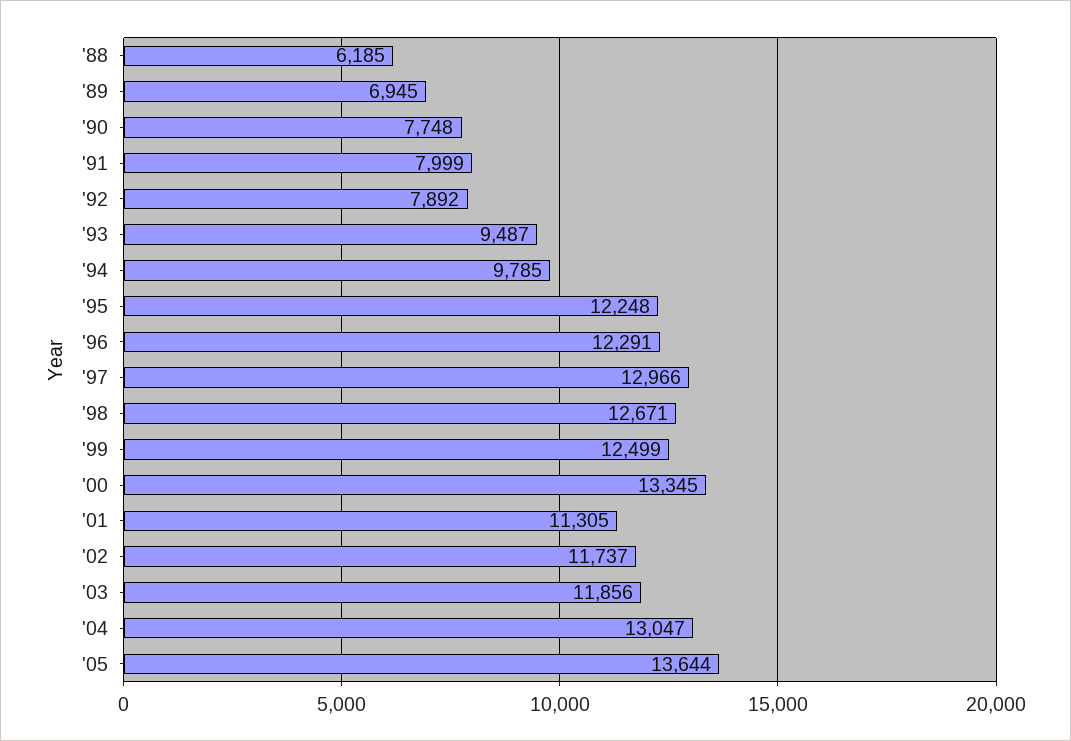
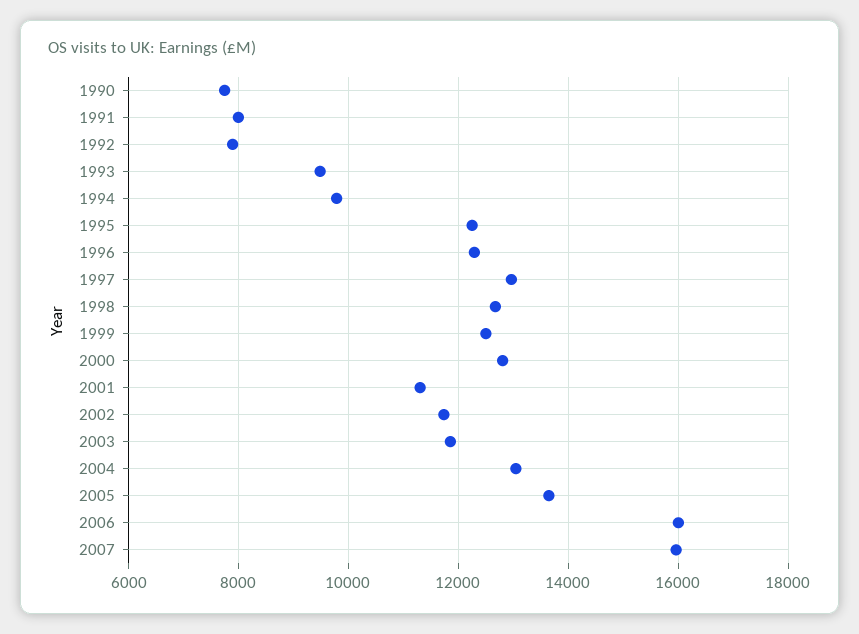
'88: 6185 -> none
'89: 6945 -> none
'00: 13345 -> 12800
2006: none -> 16000
2007: none -> 16000

